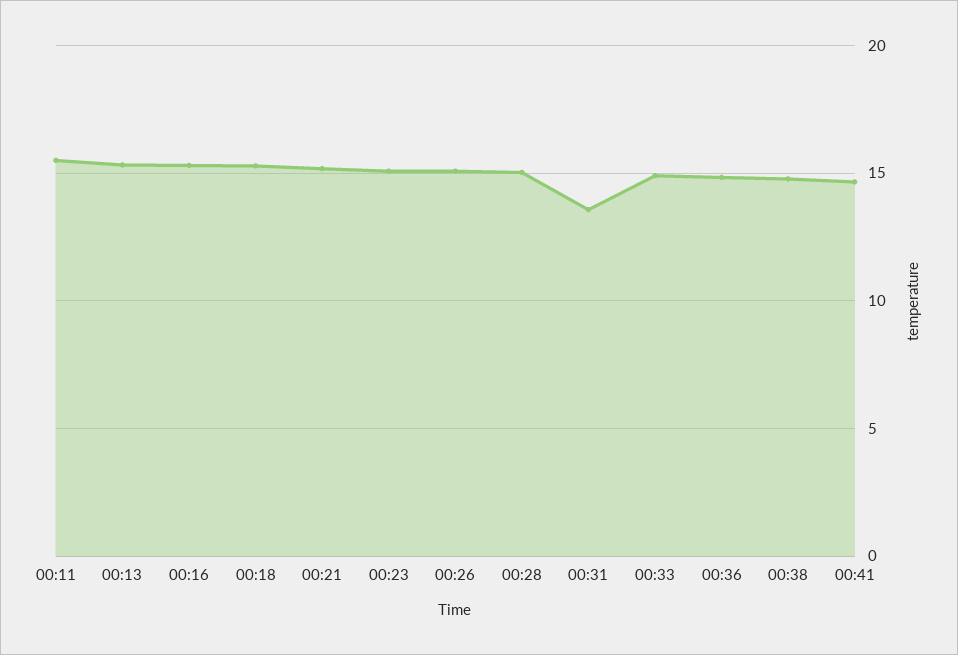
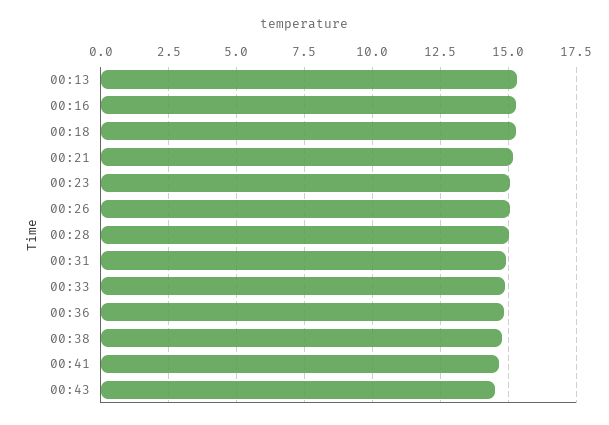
00:11: 15.5 -> none
00:31: 13.5 -> 15
00:43: none -> 14.5

